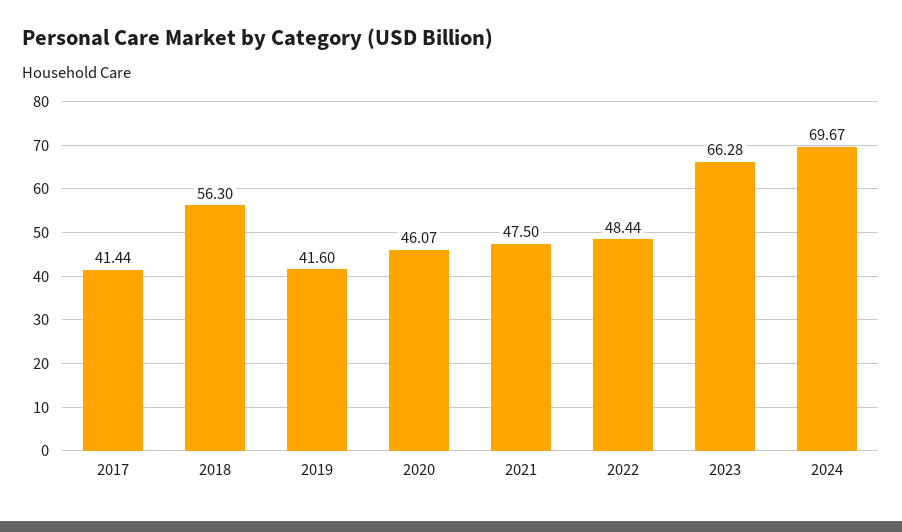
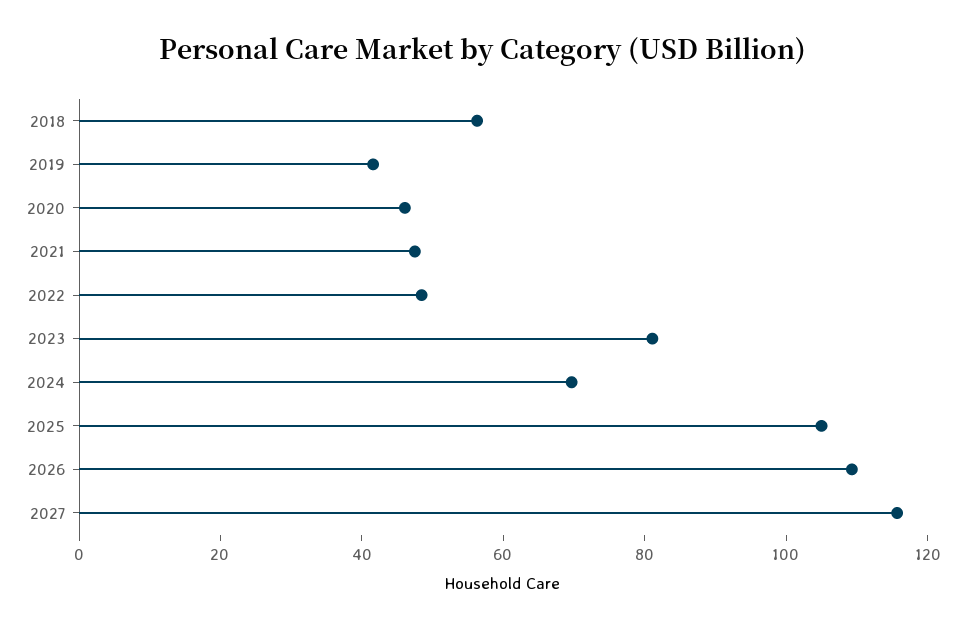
2017: 41.44 -> none
2023: 66.28 -> 80
2025: none -> 105
2026: none -> 110
2027: none -> 115

